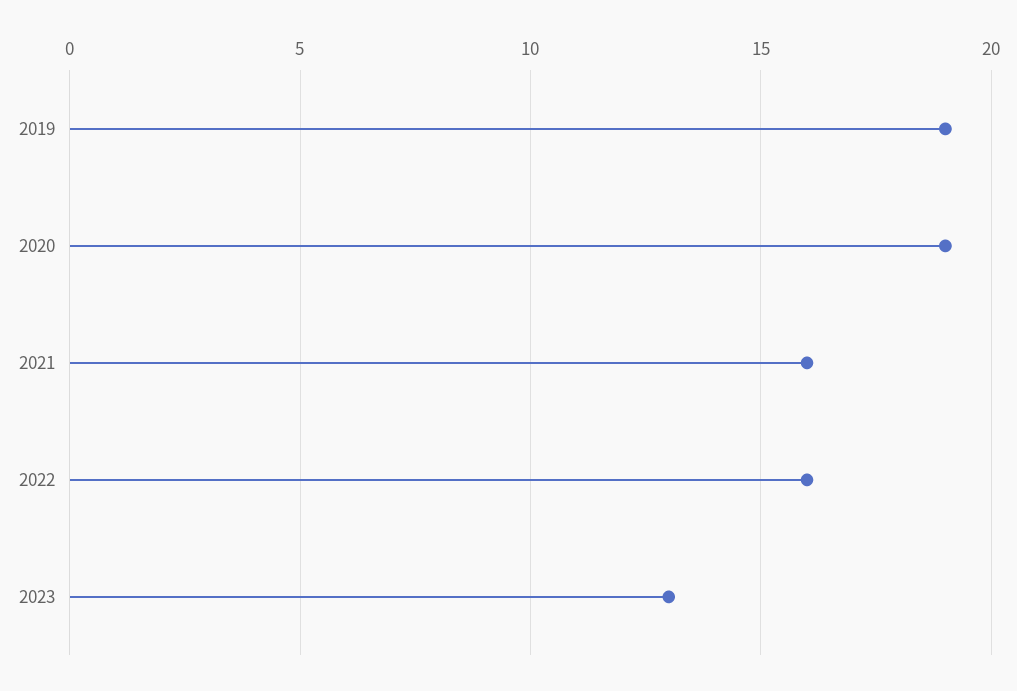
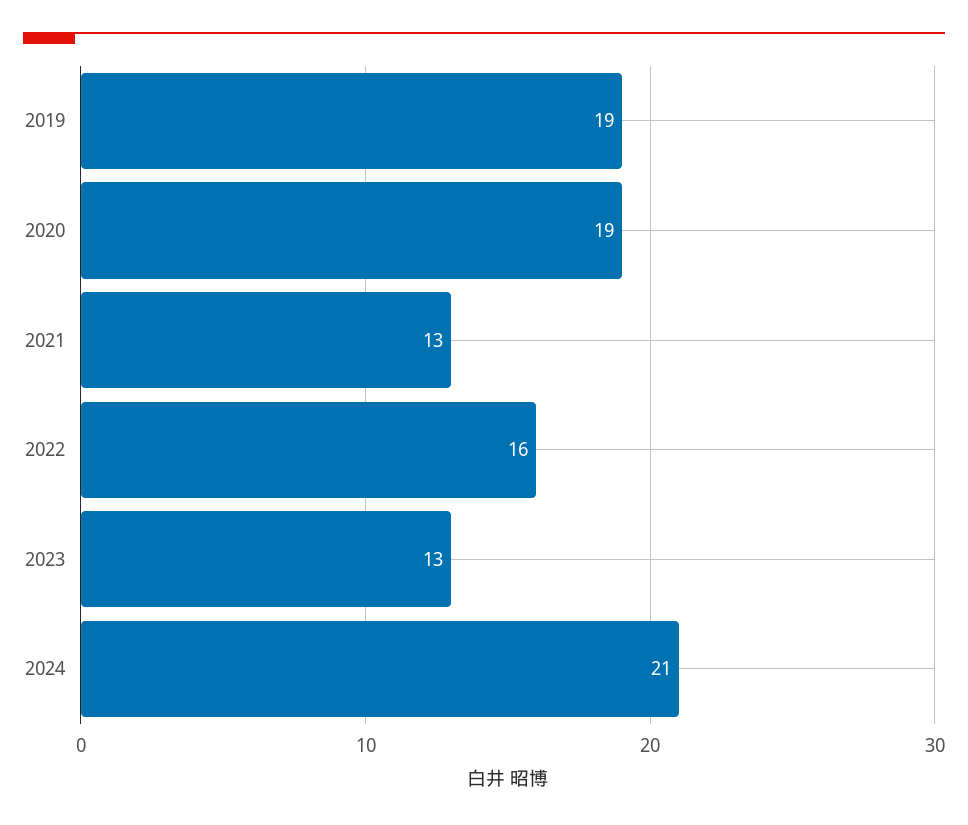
2021: 16 -> 13
2024: none -> 21

